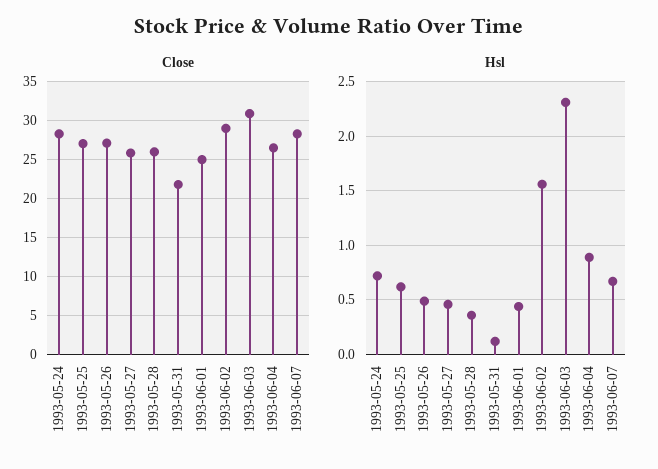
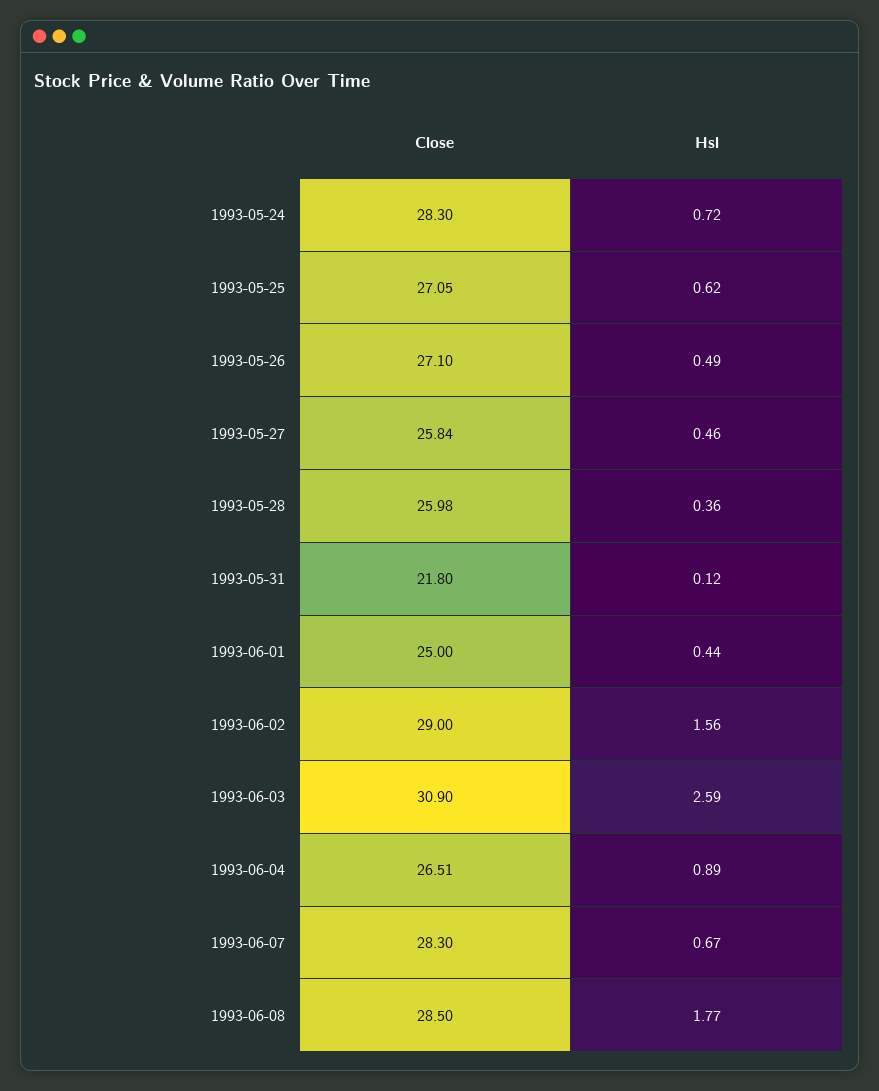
Hsl, 1993-06-03: 2.3 -> 2.59
Close, 1993-06-08: none -> 28.5
Hsl, 1993-06-08: none -> 1.77

